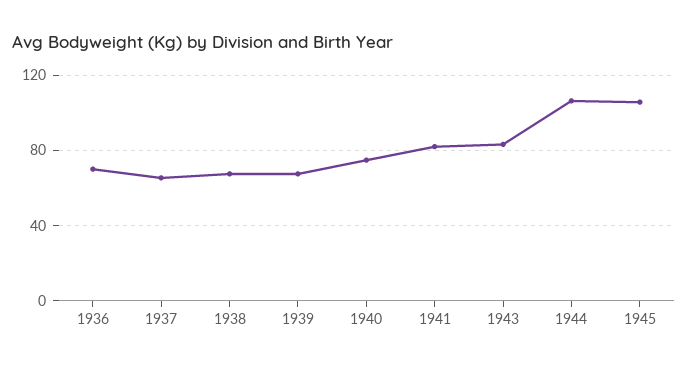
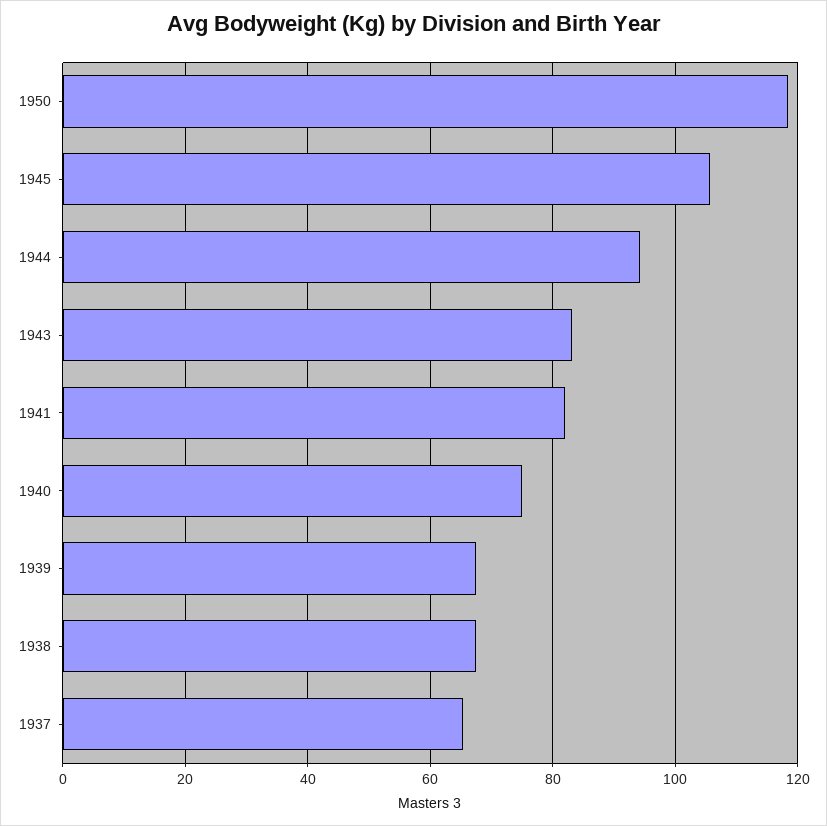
1936: 70 -> none
1944: 105 -> 94
1950: none -> 118

